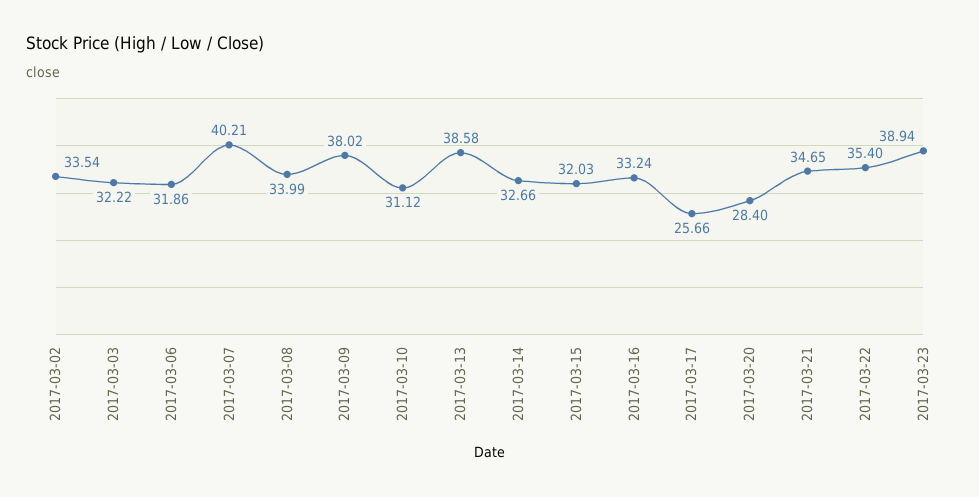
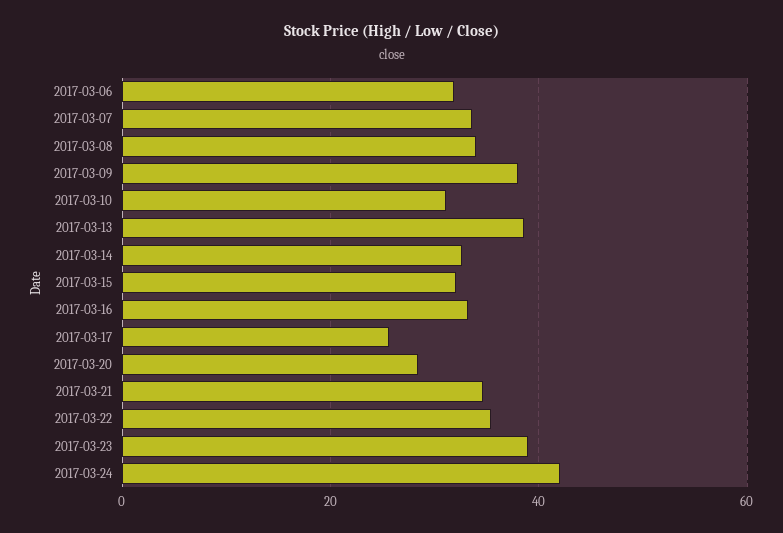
2017-03-02: 33.54 -> none
2017-03-03: 32.22 -> none
2017-03-07: 40.21 -> 34
2017-03-24: none -> 42

